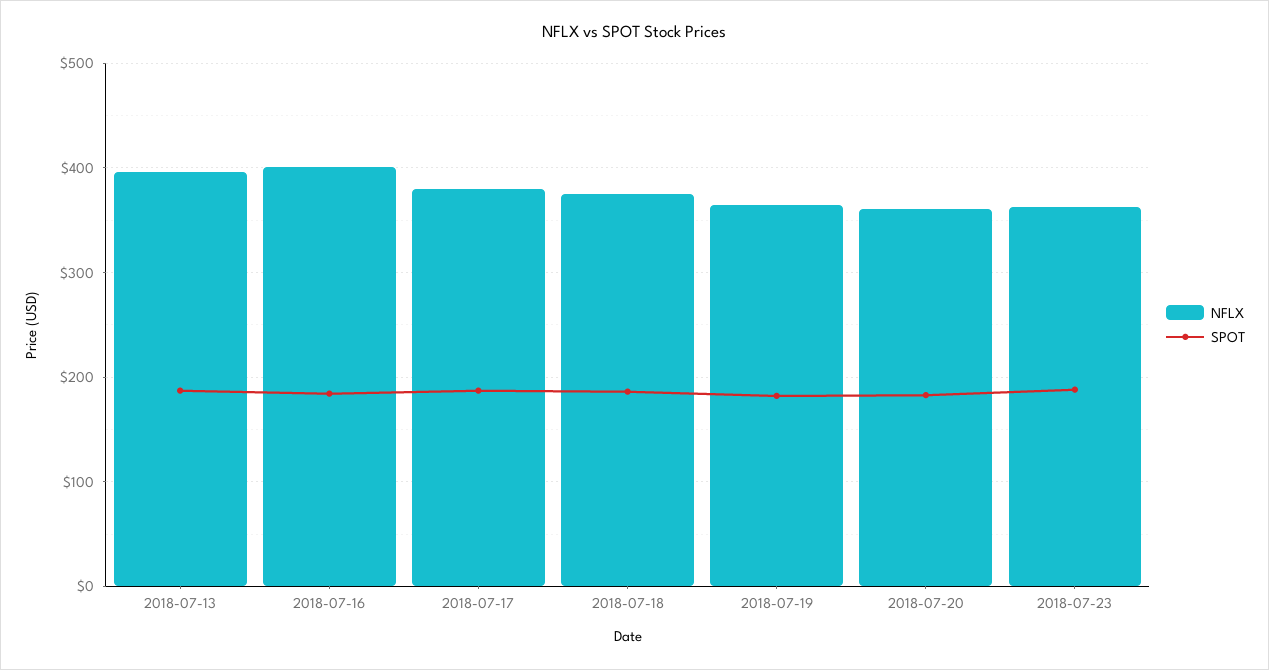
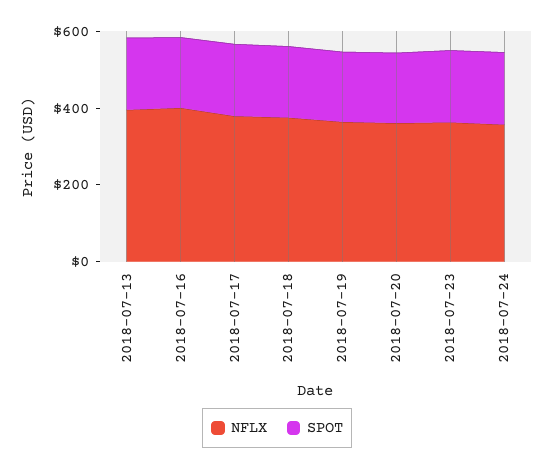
NFLX, 2018-07-24: none -> 350
SPOT, 2018-07-24: none -> 200

